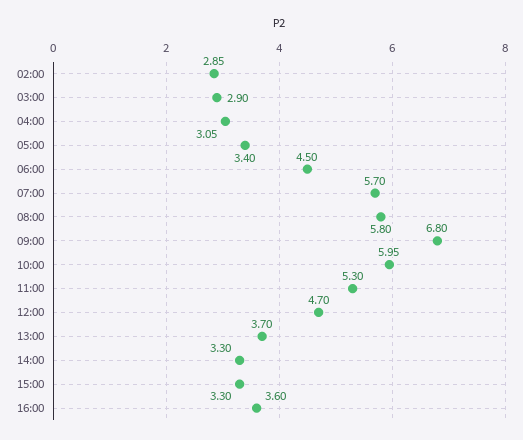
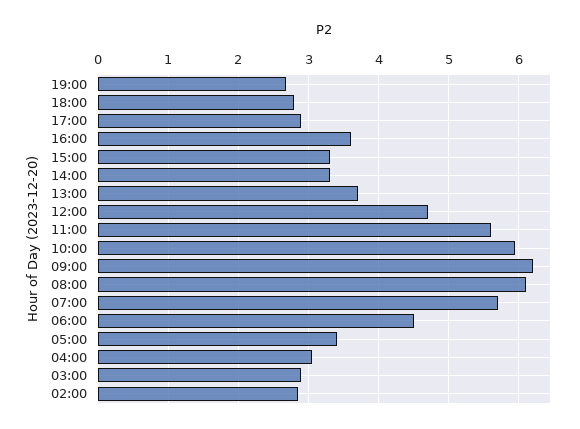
08:00: 5.8 -> 6.1
09:00: 6.8 -> 6.2
11:00: 5.3 -> 5.6
19:00: none -> 2.7
18:00: none -> 2.8
17:00: none -> 2.9

